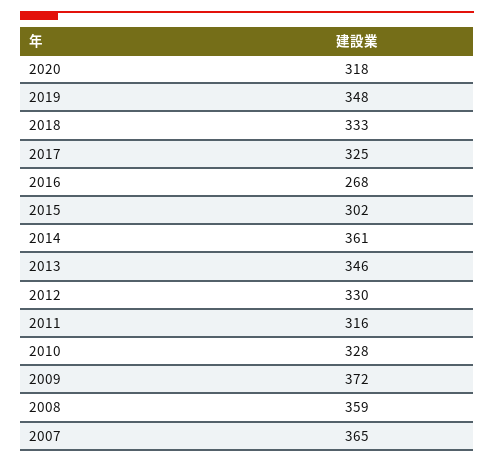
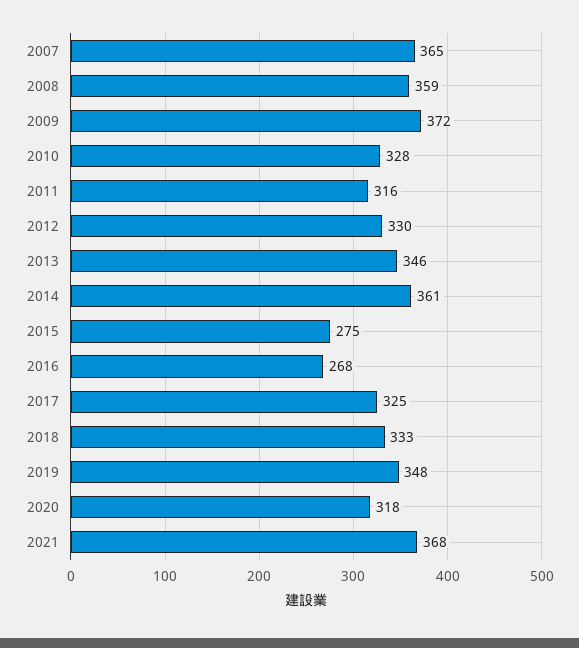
2015: 302 -> 275
2021: none -> 368

